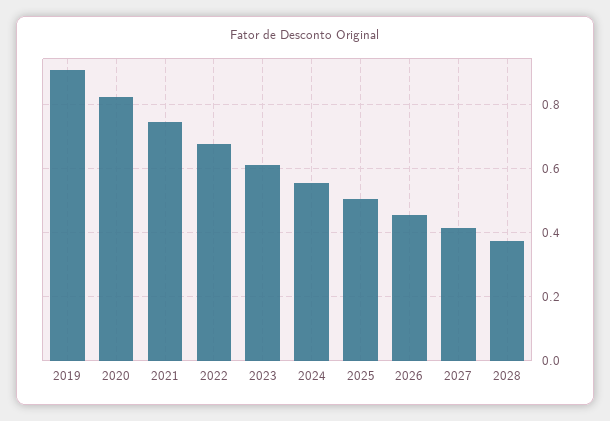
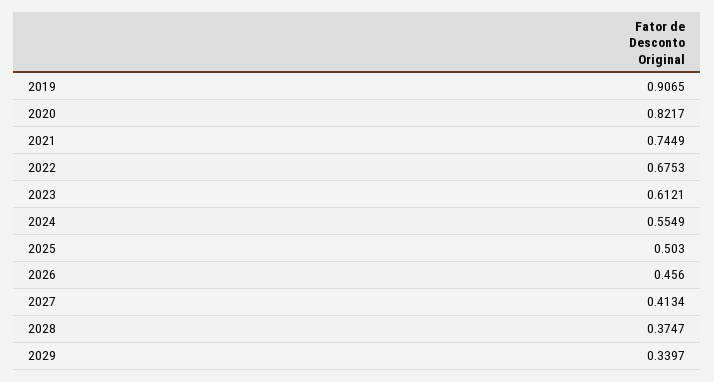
2029: none -> 0.3397

